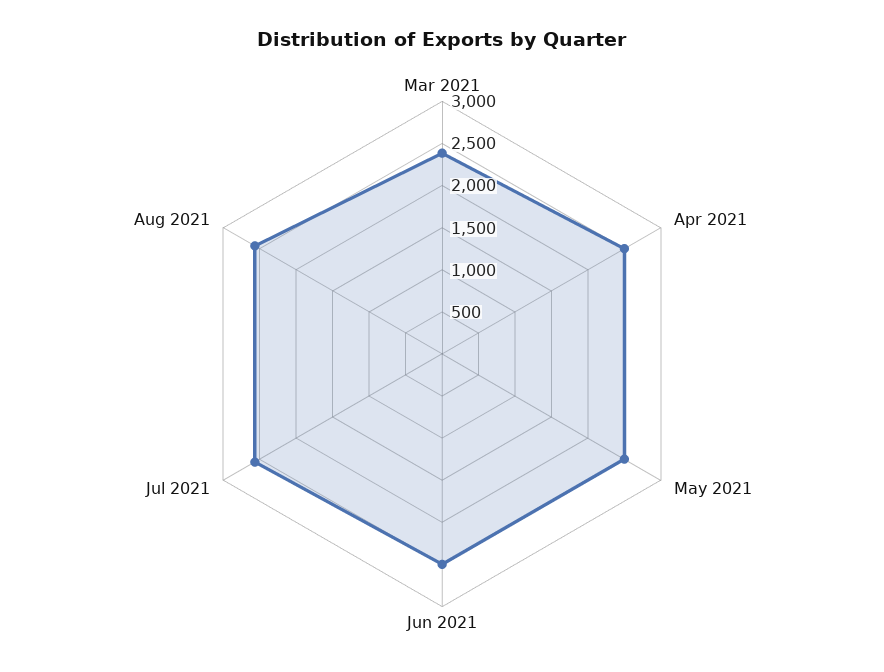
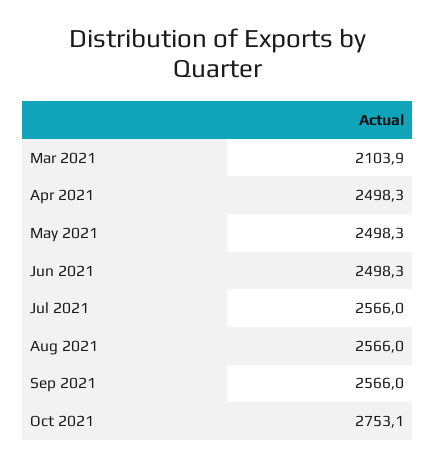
Mar 2021: 2400 -> 2103.9
Sep 2021: none -> 2566
Oct 2021: none -> 2753.1

